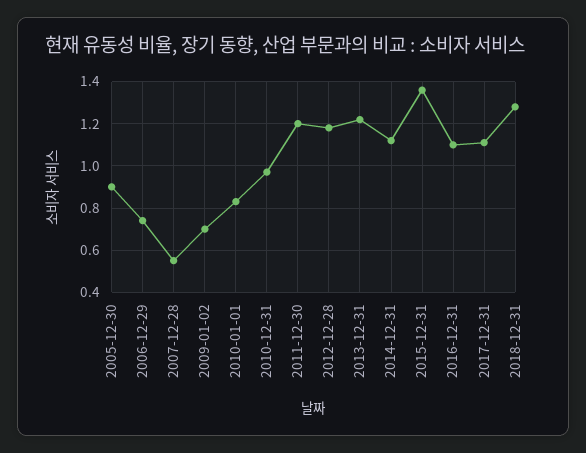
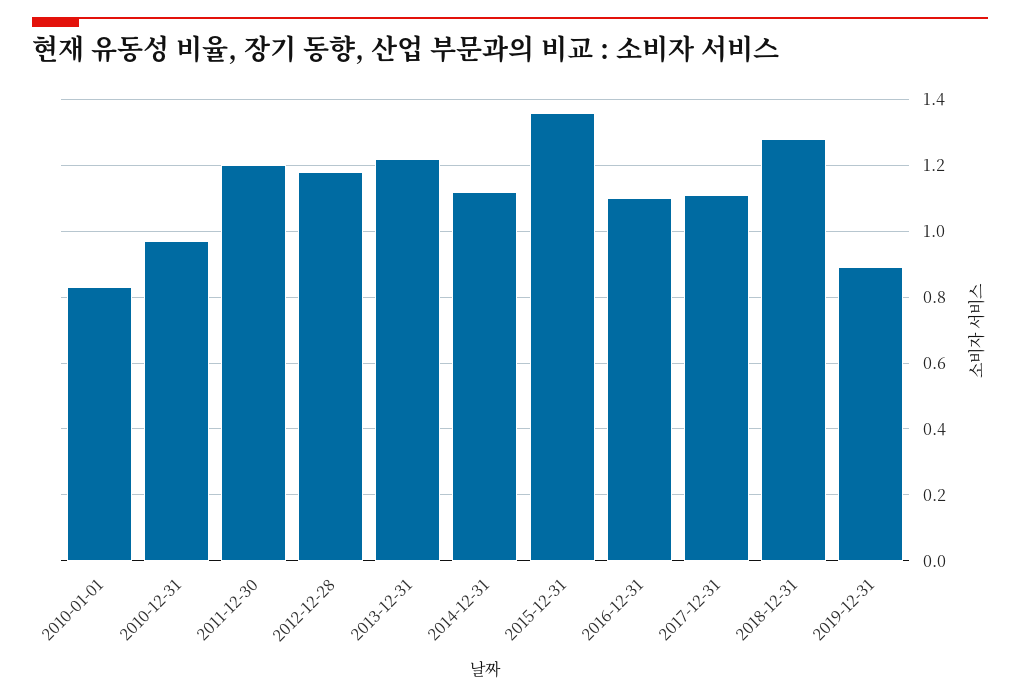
2005-12-30: 0.9 -> none
2006-12-29: 0.75 -> none
2007-12-28: 0.55 -> none
2009-01-02: 0.7 -> none
2019-12-31: none -> 0.9

